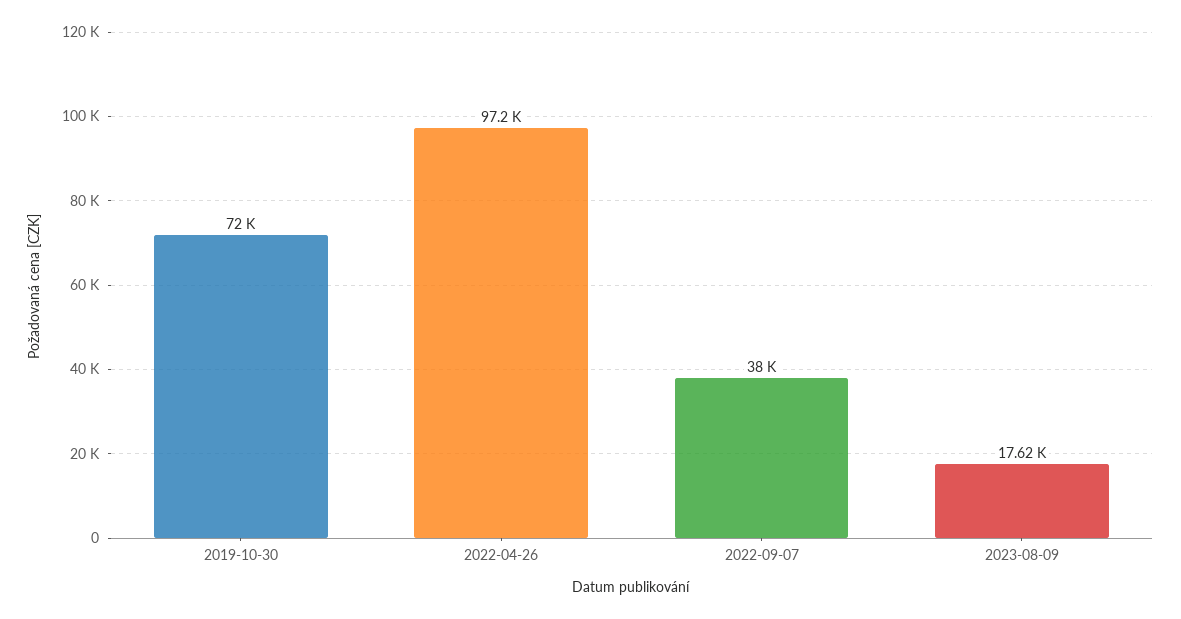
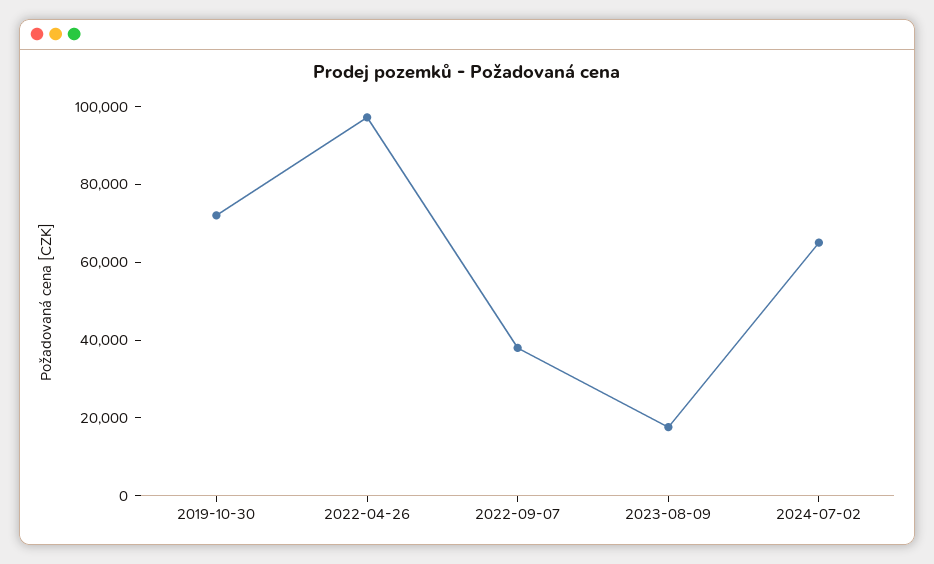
2024-07-02: none -> 65000

